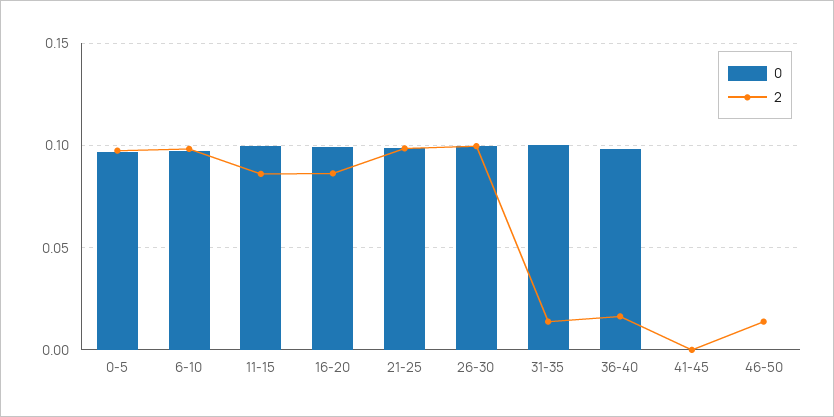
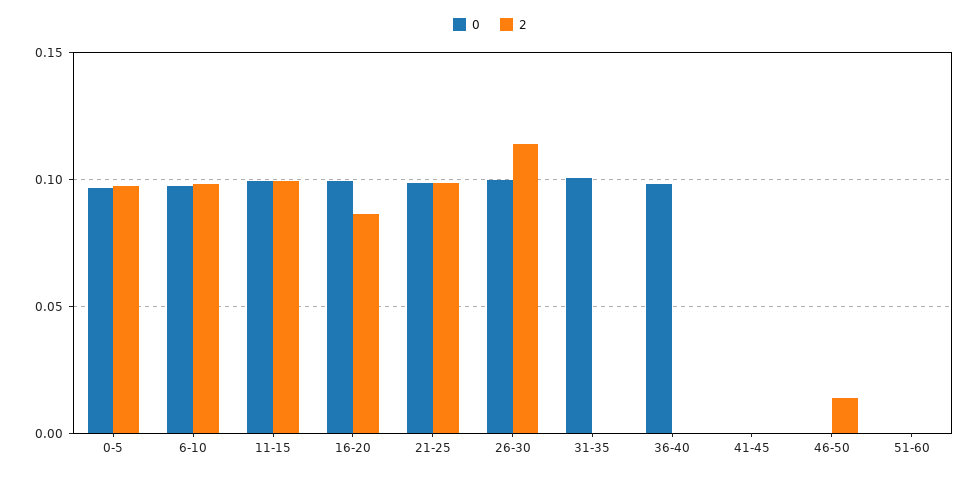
2, 11-15: 0.085 -> 0.1
2, 26-30: 0.1 -> 0.115
2, 31-35: 0.015 -> 0
2, 36-40: 0.015 -> 0
0, 51-60: none -> 0
2, 51-60: none -> 0

